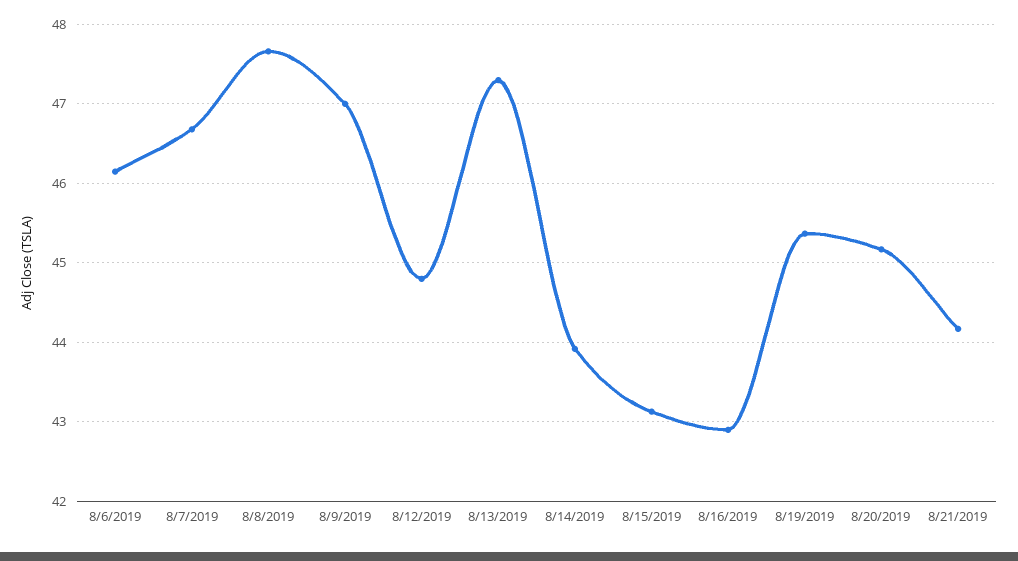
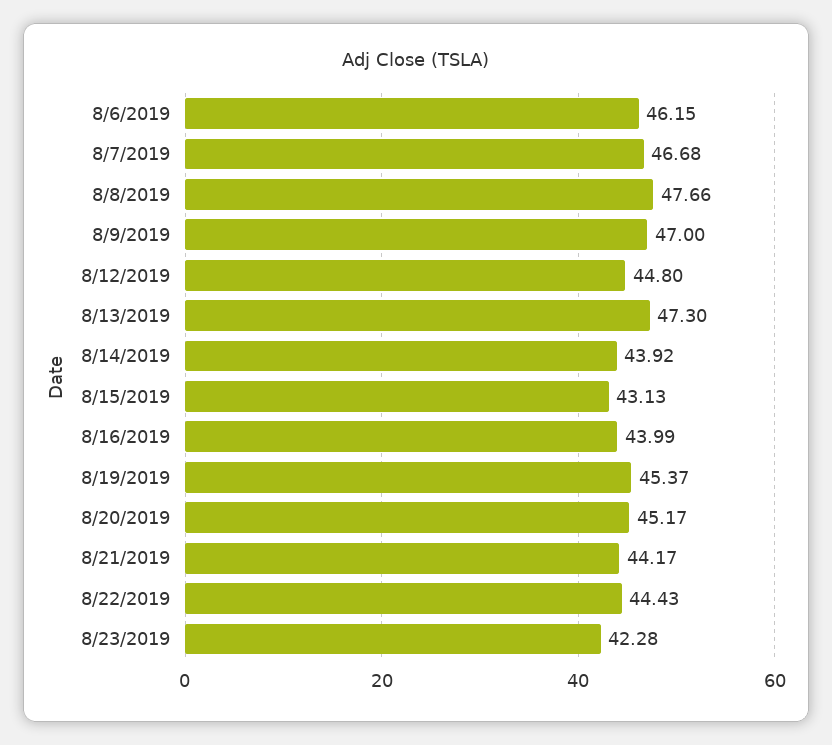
8/16/2019: 42.9 -> 43.99
8/22/2019: none -> 44.43
8/23/2019: none -> 42.28

